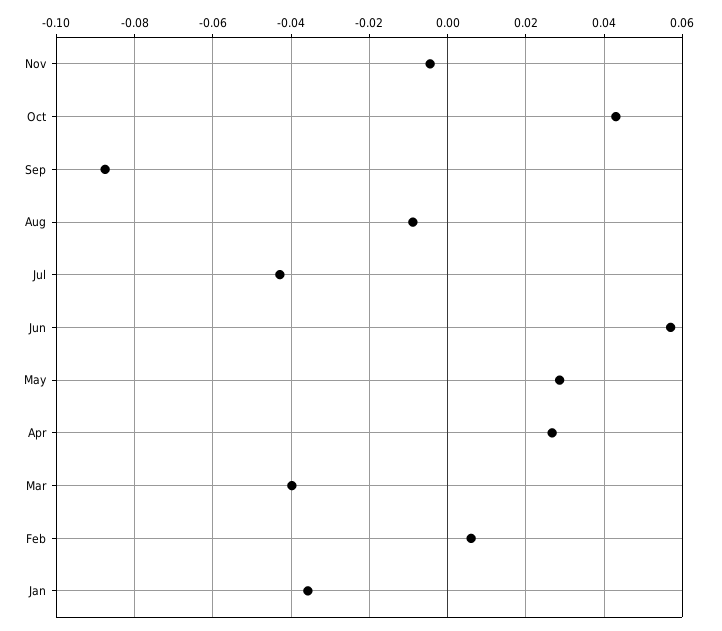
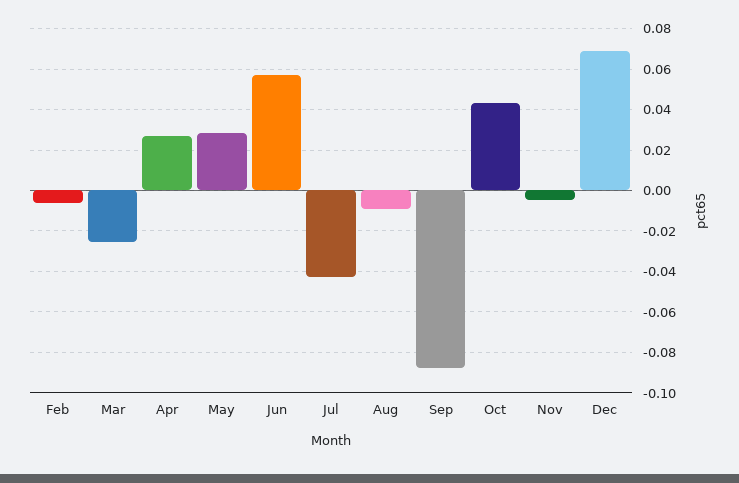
Mar: -0.04 -> -0.025
Feb: 0.006 -> -0.005
Jan: -0.036 -> none
Dec: none -> 0.07

